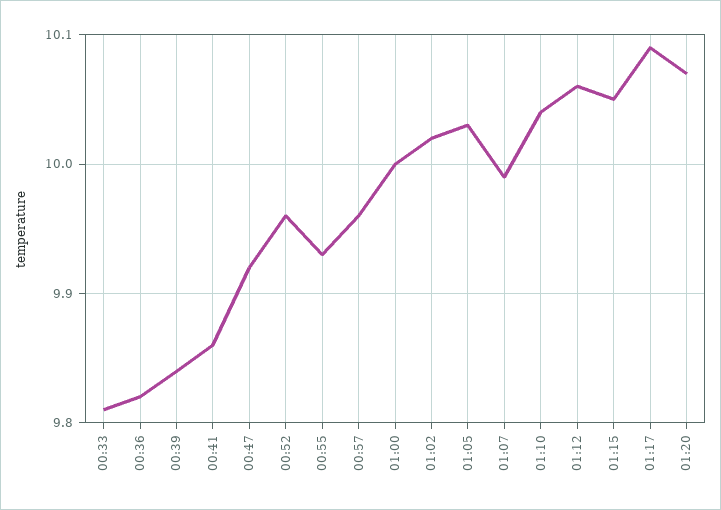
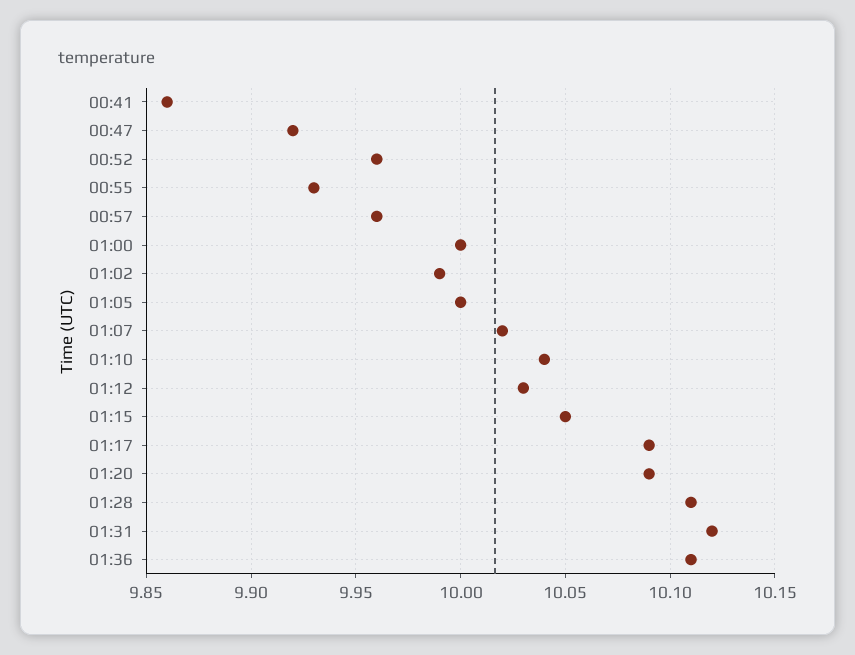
00:33: 9.81 -> none
00:36: 9.82 -> none
00:39: 9.84 -> none
01:02: 10.02 -> 9.99
01:05: 10.03 -> 10
01:07: 9.99 -> 10.02
01:12: 10.06 -> 10.03
01:20: 10.07 -> 10.09
01:28: none -> 10.11
01:31: none -> 10.12
01:36: none -> 10.11

